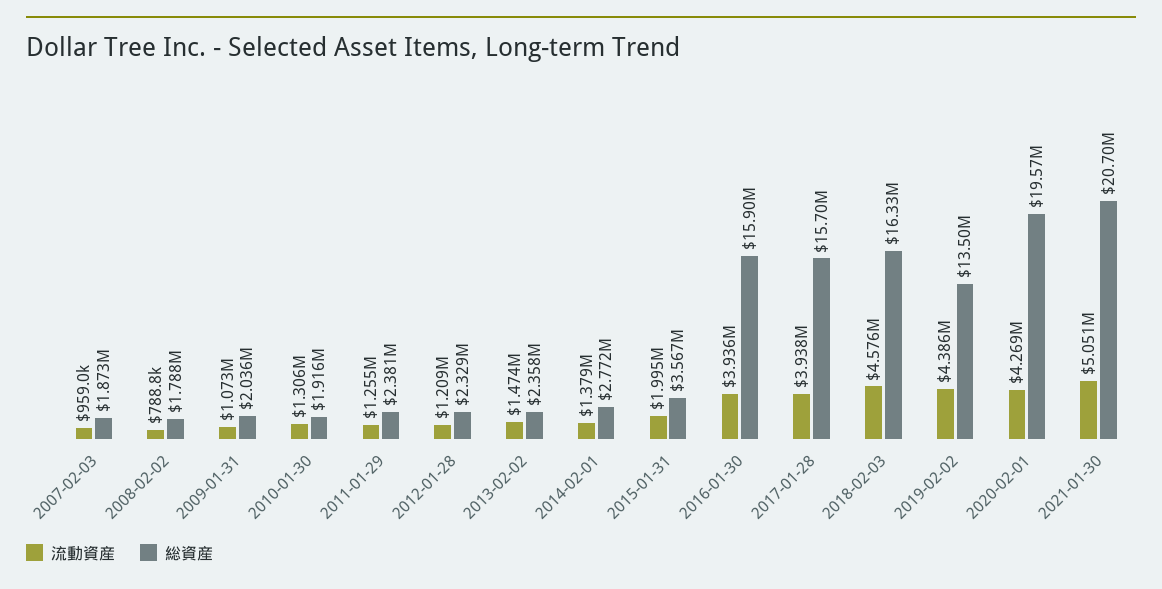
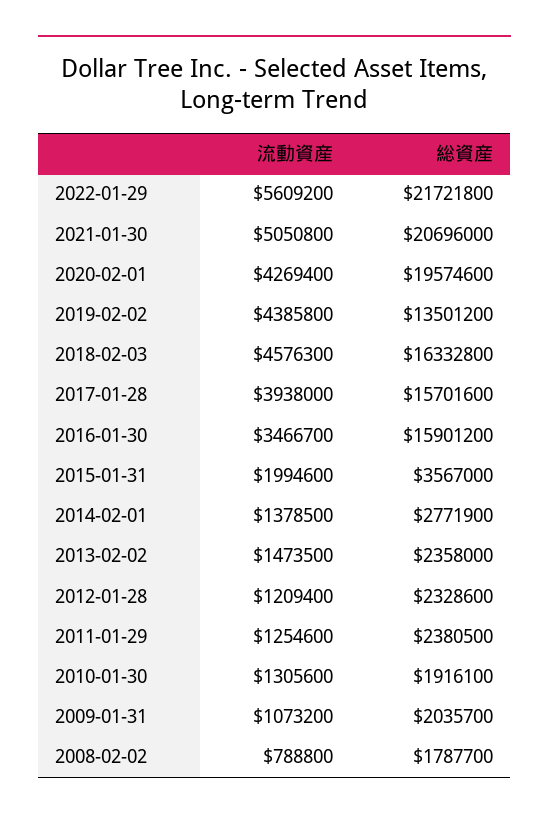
流動資産, 2007-02-03: 959000 -> none
総資産, 2007-02-03: 1873000 -> none
流動資産, 2016-01-30: 3936000 -> 3466700
流動資産, 2022-01-29: none -> 5609200
総資産, 2022-01-29: none -> 21721800

